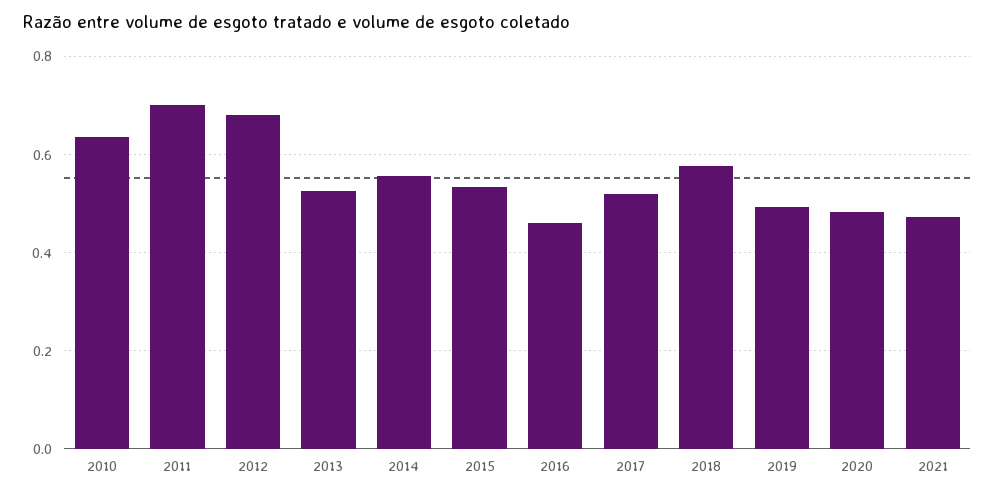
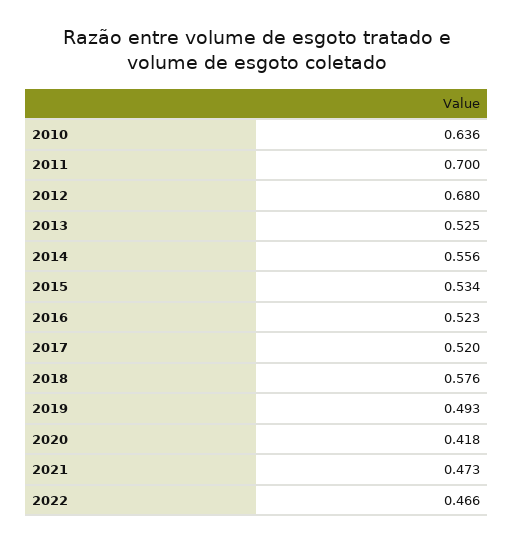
2016: 0.46 -> 0.523
2020: 0.48 -> 0.418
2022: none -> 0.466

